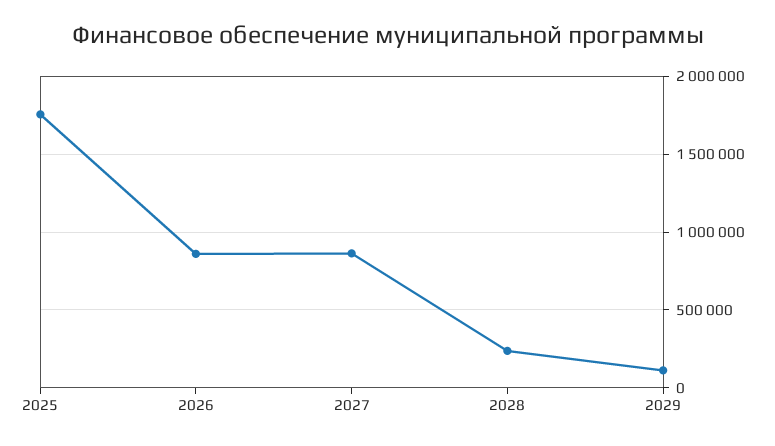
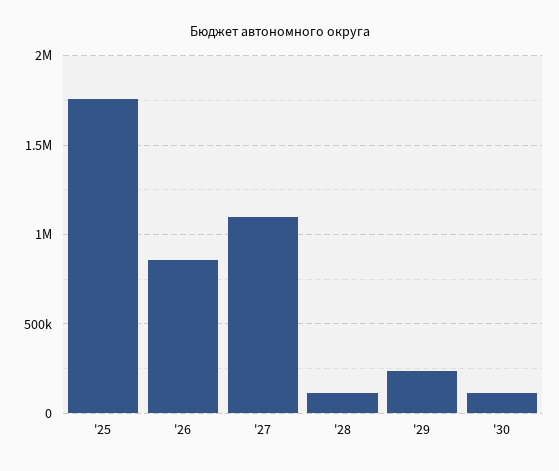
2027: 850000 -> 1100000
2028: 250000 -> 100000
2029: 100000 -> 250000
'30: none -> 100000

